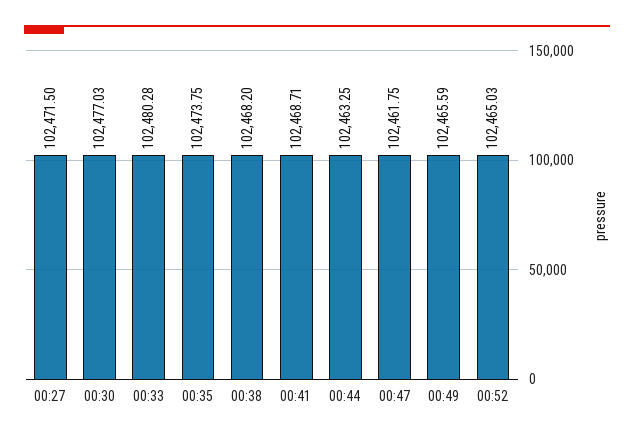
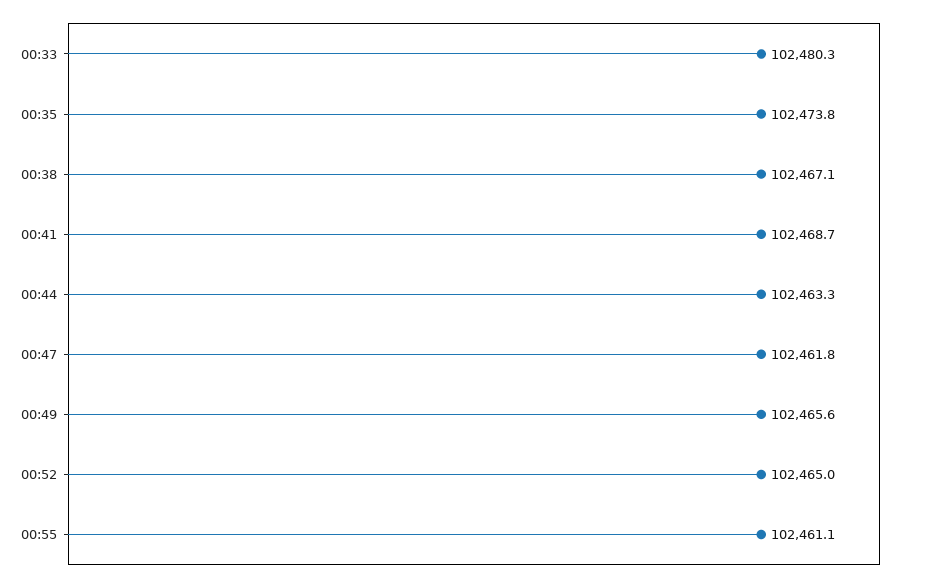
00:27: 102471.5 -> none
00:30: 102477.03 -> none
00:38: 102468.2 -> 102467.1
00:55: none -> 102461.1

